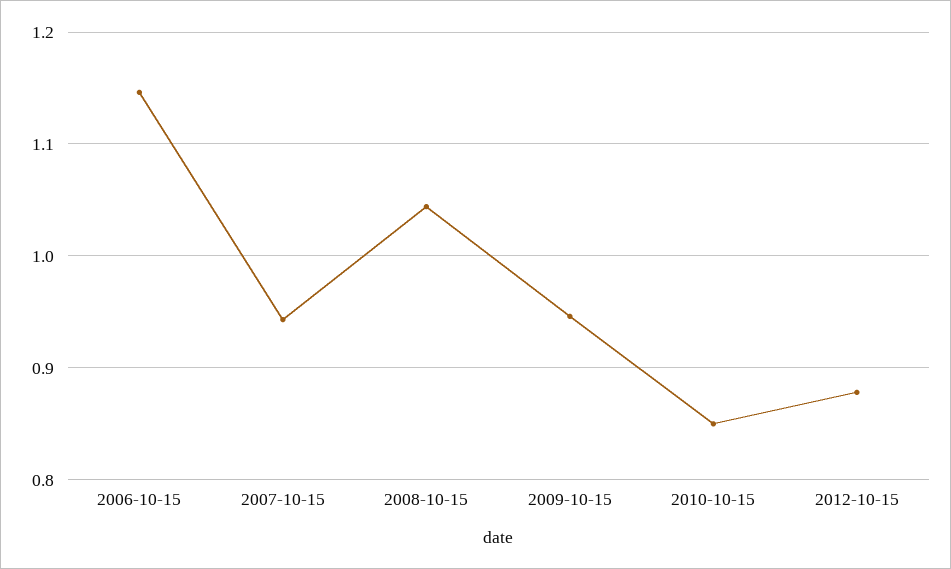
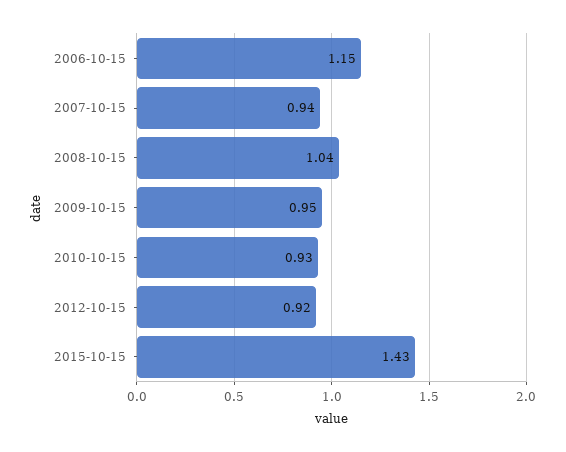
2010-10-15: 0.85 -> 0.93
2012-10-15: 0.88 -> 0.92
2015-10-15: none -> 1.43

